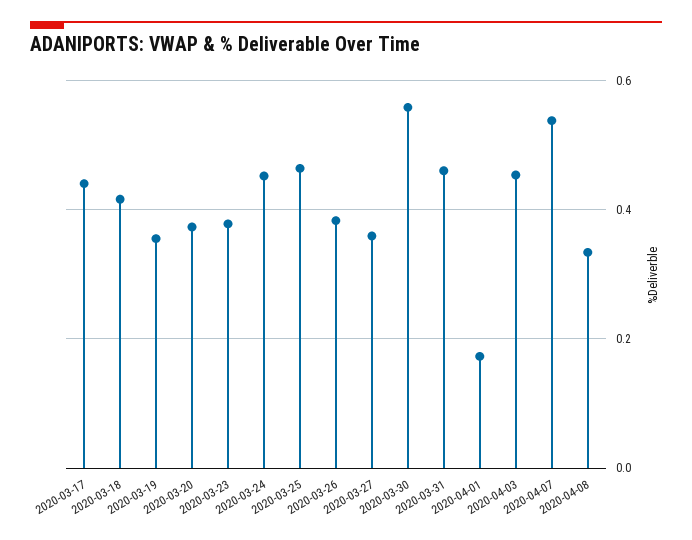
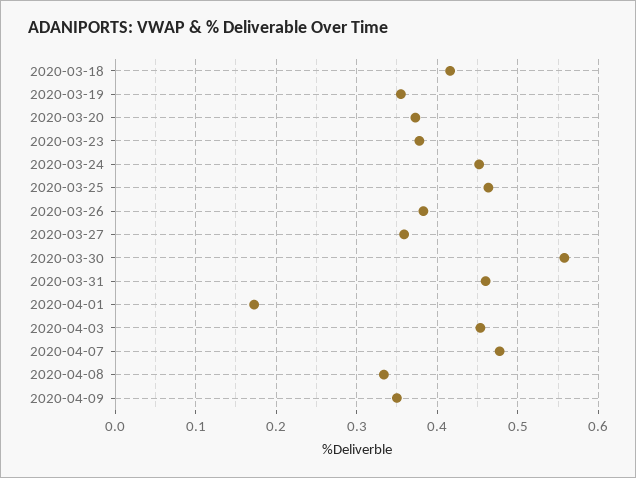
2020-03-17: 0.44 -> none
2020-04-07: 0.54 -> 0.48
2020-04-09: none -> 0.35

